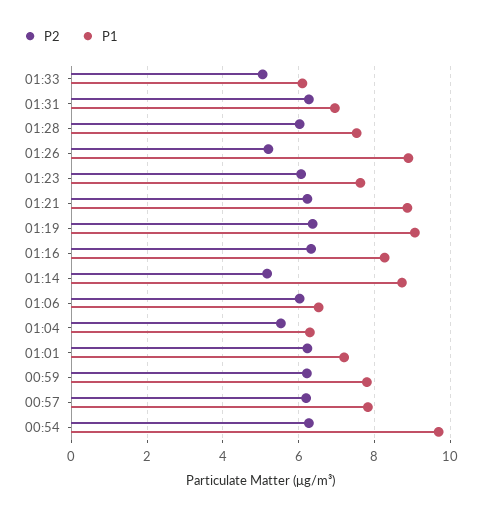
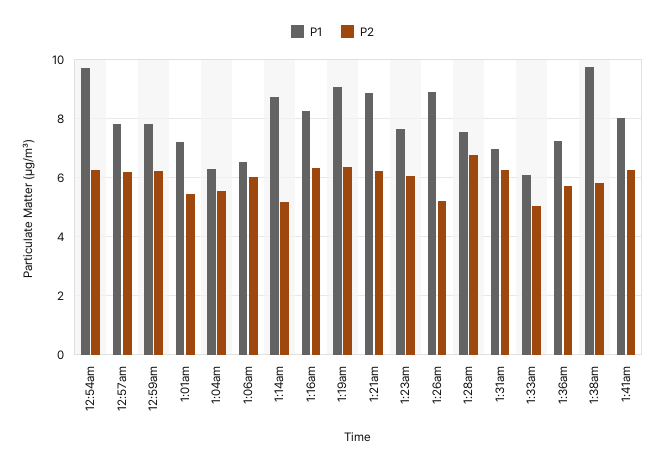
P2, 01:28: 6 -> 6.75
P2, 01:01: 6.2 -> 5.5
P1, 1:36am: none -> 7.25
P2, 1:36am: none -> 5.75
P1, 1:38am: none -> 9.75
P2, 1:38am: none -> 5.75
P1, 1:41am: none -> 8
P2, 1:41am: none -> 6.25

